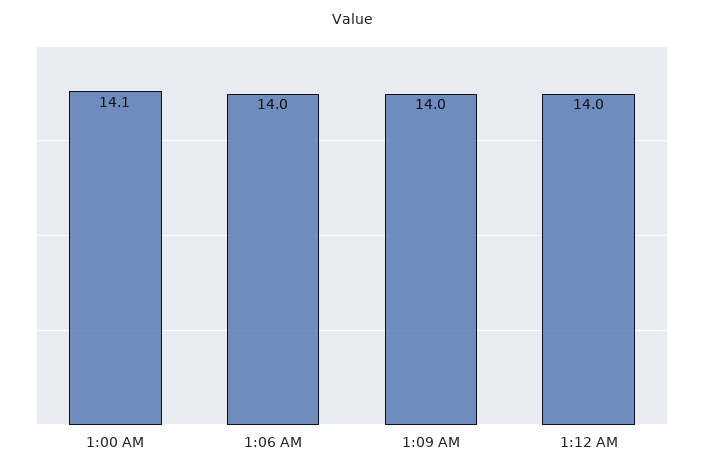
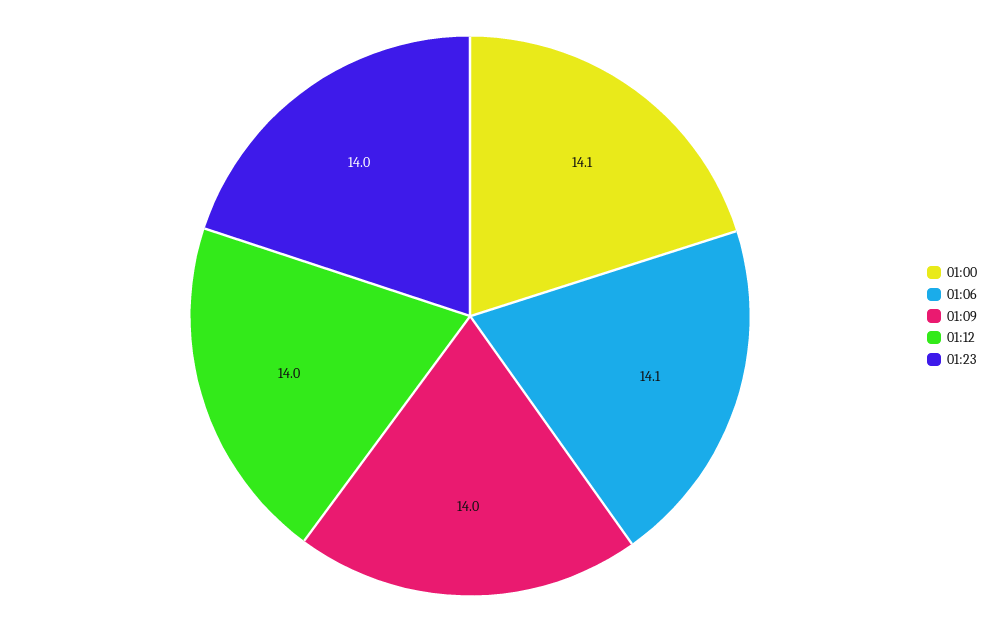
1:06 AM: 14 -> 14.1
01:23: none -> 14

